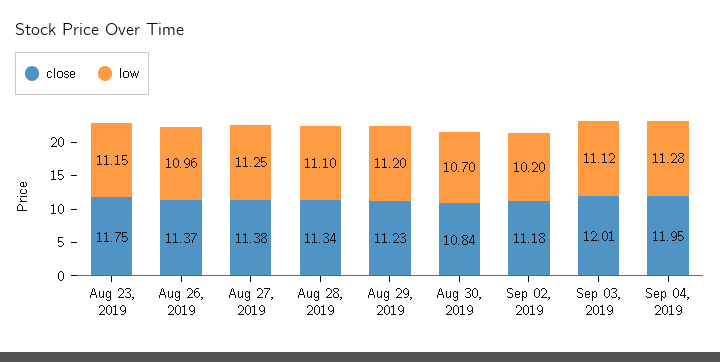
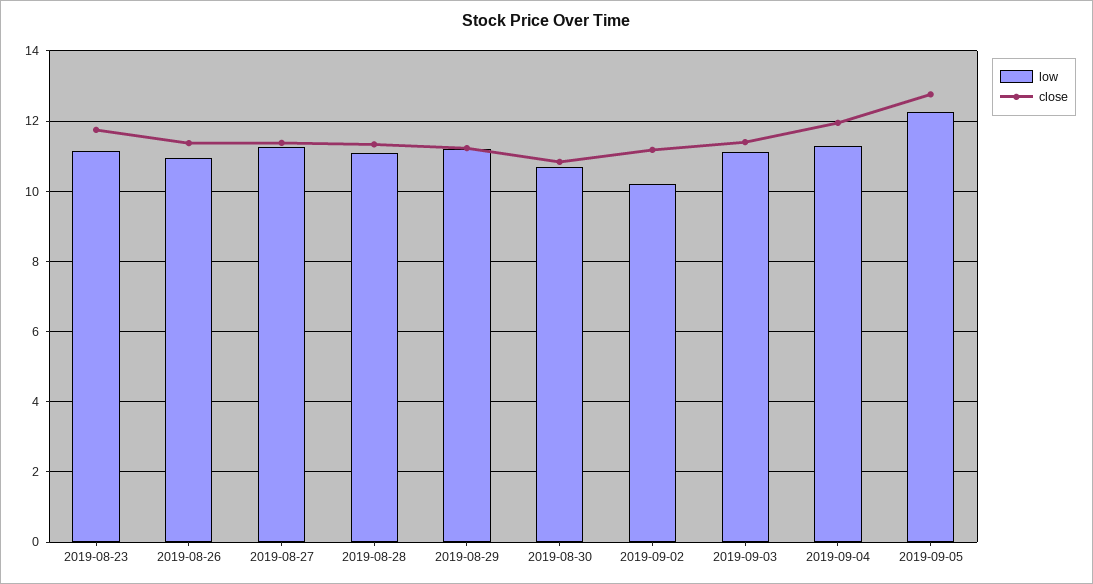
close, Sep 03, 2019: 12.01 -> 11.4
low, 2019-09-05: none -> 12.2
close, 2019-09-05: none -> 12.8

